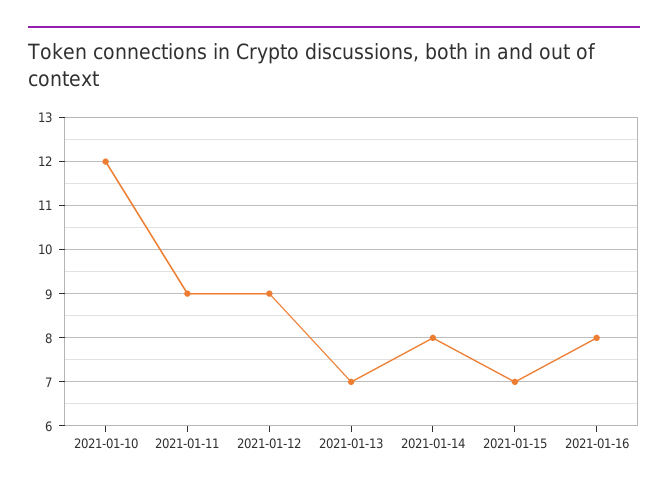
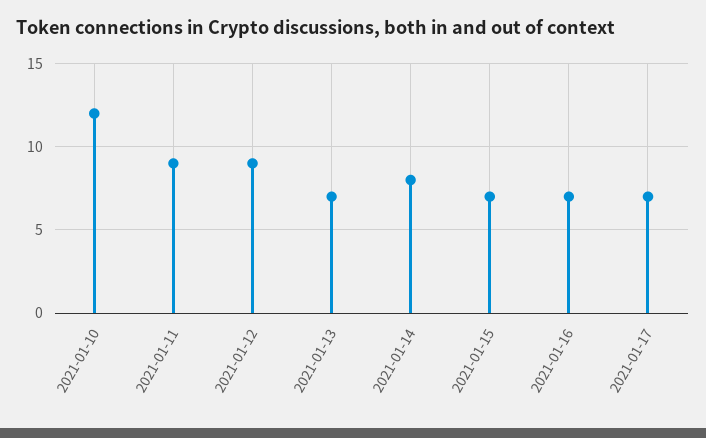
2021-01-16: 8 -> 7
2021-01-17: none -> 7

